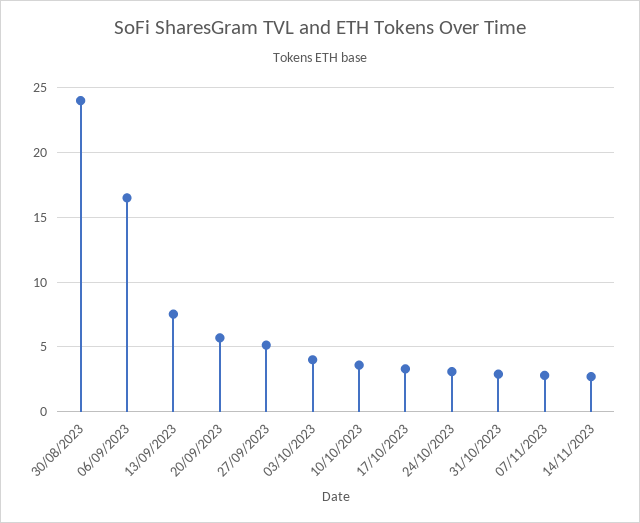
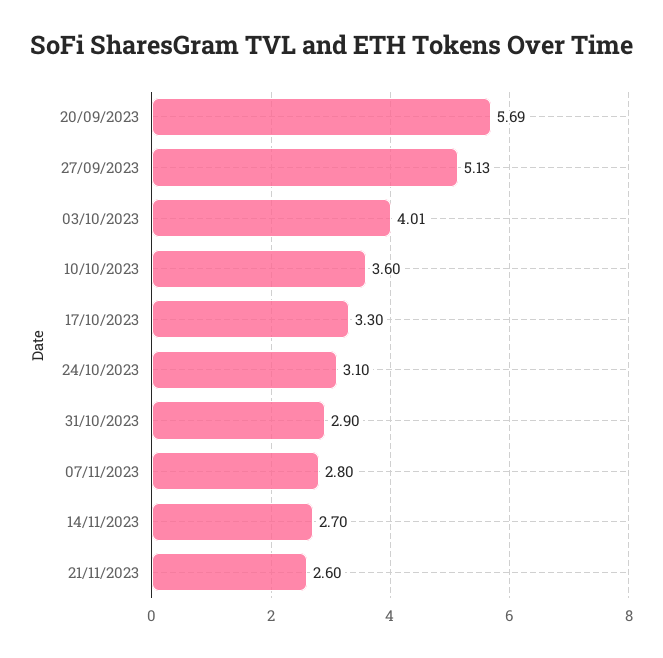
30/08/2023: 24 -> none
06/09/2023: 16.5 -> none
13/09/2023: 7.5 -> none
21/11/2023: none -> 2.6

